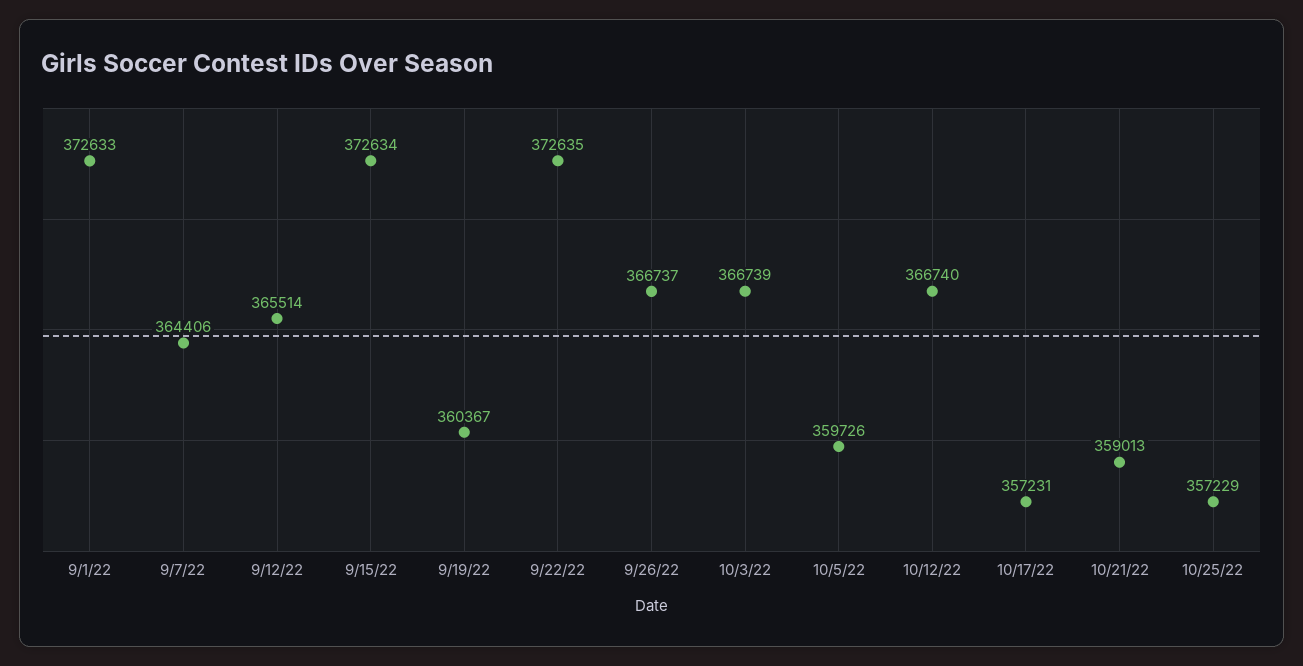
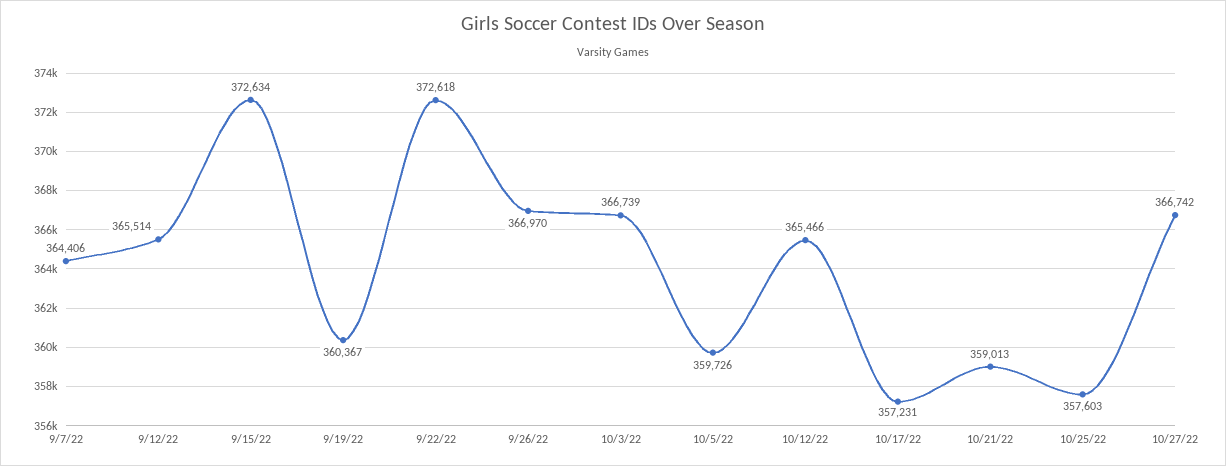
9/1/22: 372633 -> none
9/22/22: 372635 -> 372618
9/26/22: 366737 -> 366970
10/12/22: 366740 -> 365466
10/25/22: 357229 -> 357603
10/27/22: none -> 366742

